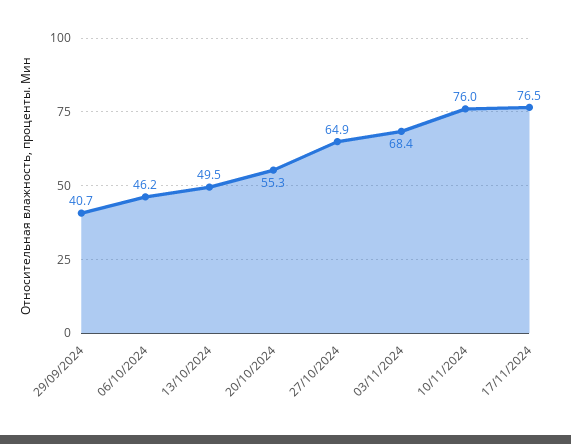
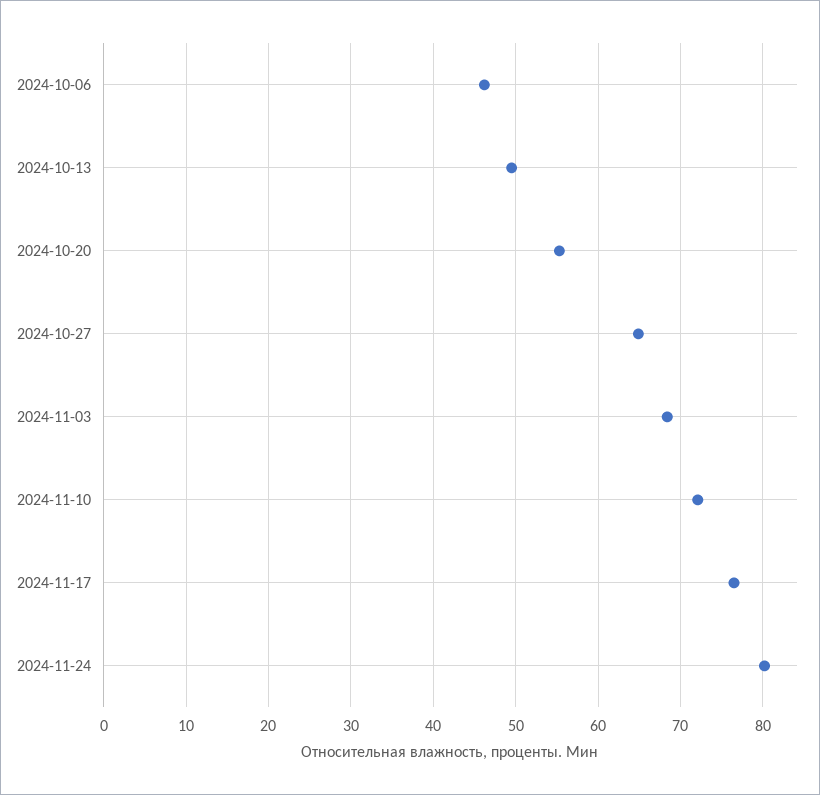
29/09/2024: 40.7 -> none
10/11/2024: 76 -> 72
2024-11-24: none -> 80

